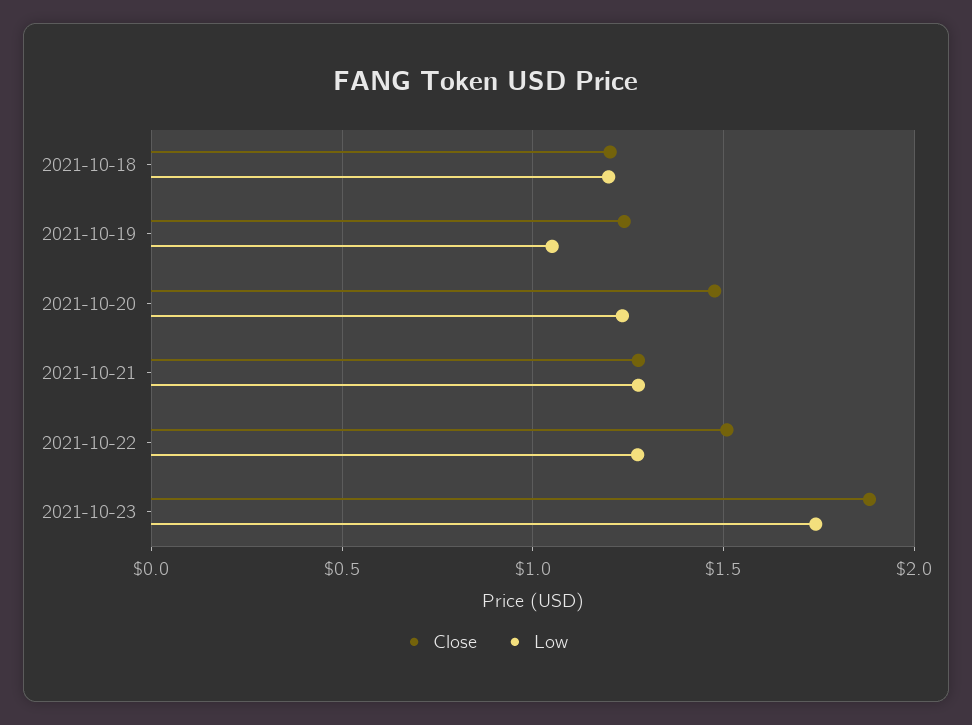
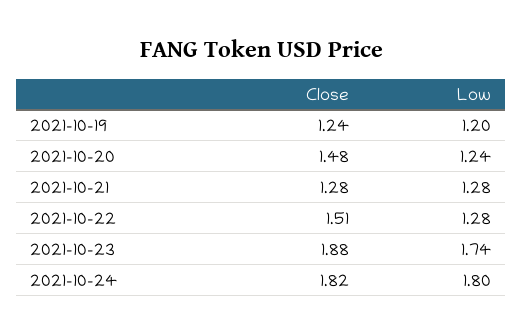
Close, 2021-10-18: 1.2 -> none
Low, 2021-10-18: 1.2 -> none
Low, 2021-10-19: 1.05 -> 1.2
Close, 2021-10-24: none -> 1.82
Low, 2021-10-24: none -> 1.8

